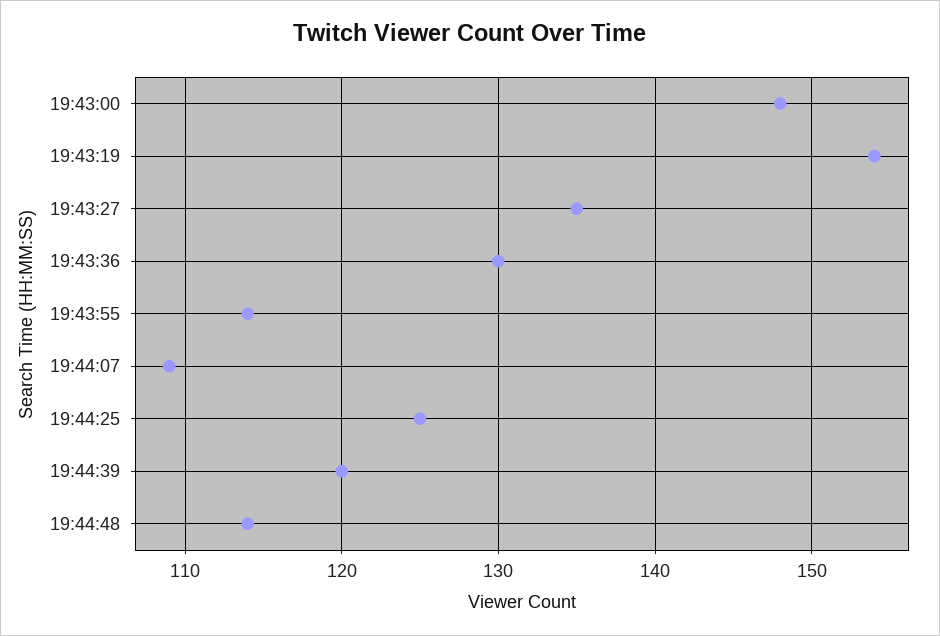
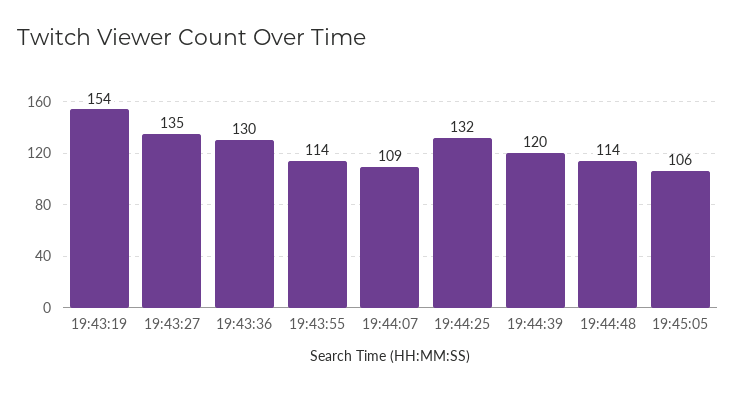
19:43:00: 148 -> none
19:44:25: 125 -> 132
19:45:05: none -> 106

